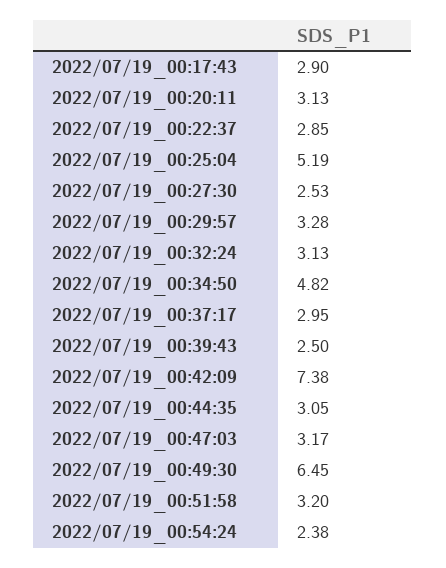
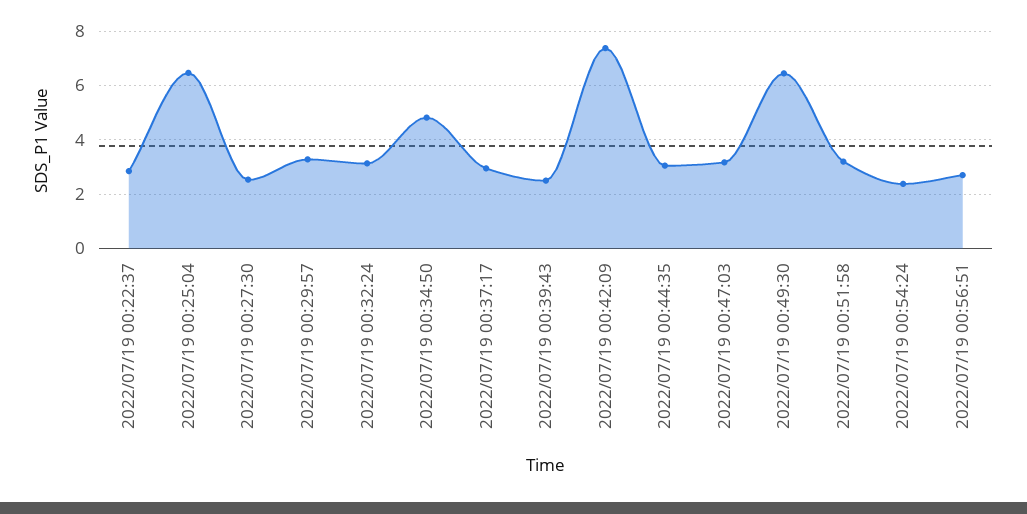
2022/07/19_00:17:43: 2.9 -> none
2022/07/19_00:20:11: 3.13 -> none
2022/07/19_00:25:04: 5.19 -> 6.5
2022/07/19 00:56:51: none -> 2.75

